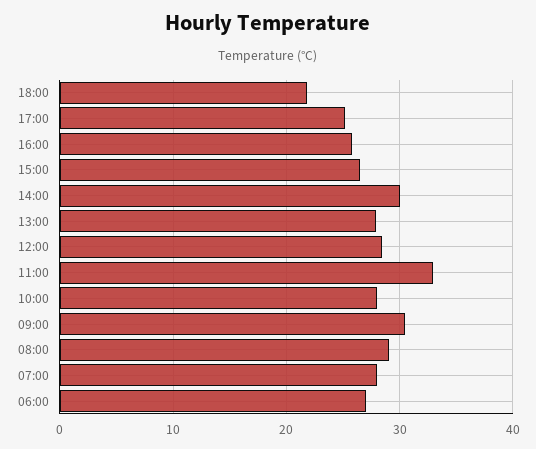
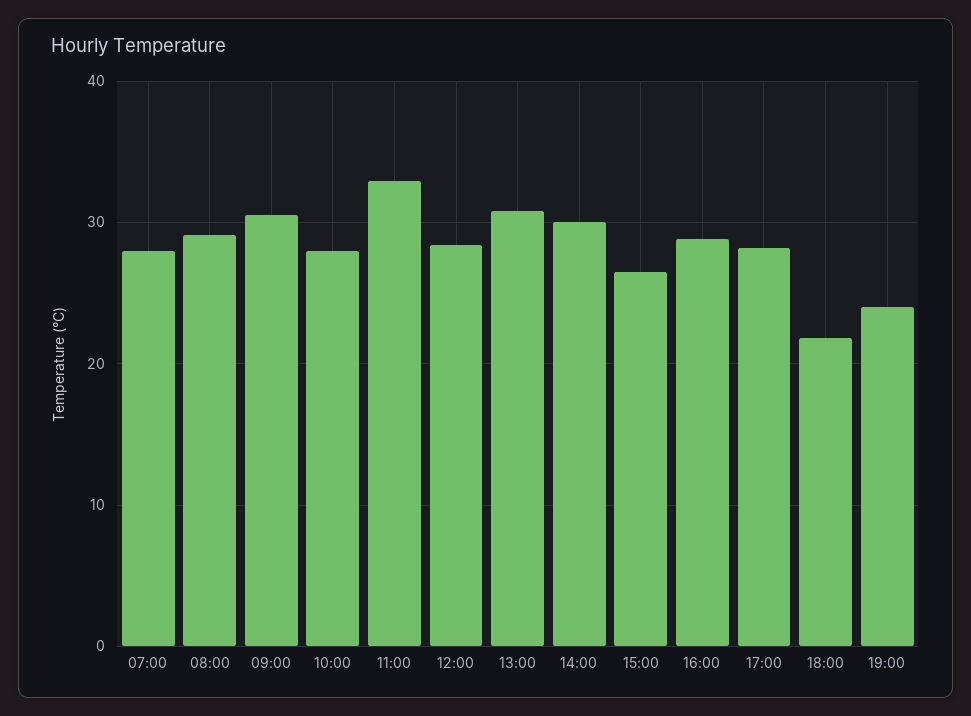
17:00: 25 -> 28
16:00: 26 -> 29
13:00: 28 -> 31
06:00: 27 -> none
19:00: none -> 24

